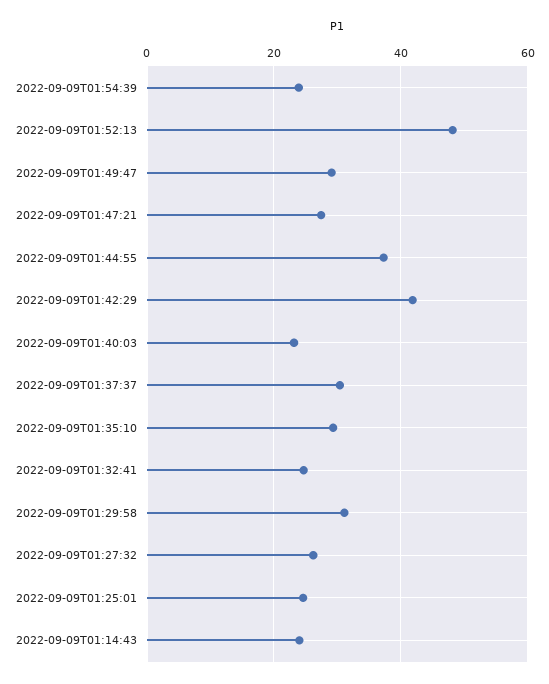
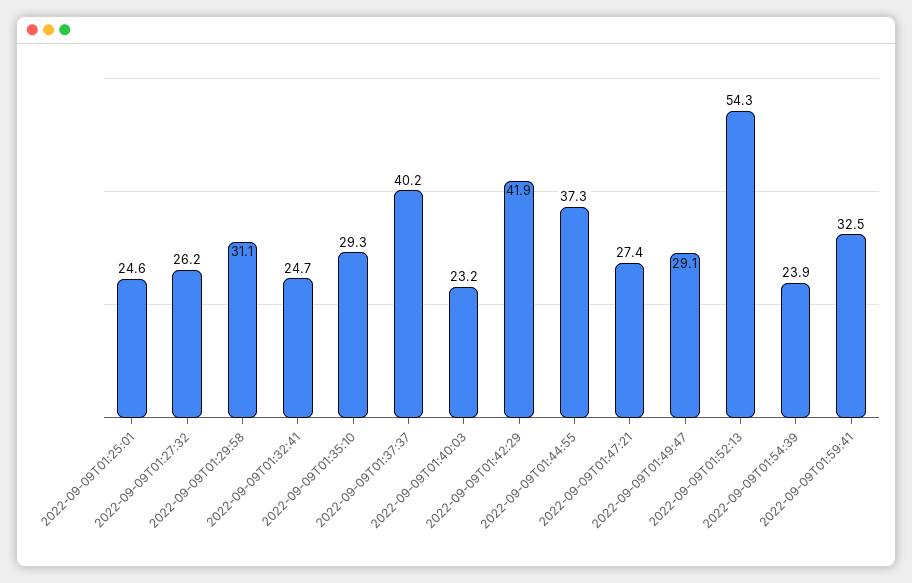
2022-09-09T01:52:13: 48 -> 54.3
2022-09-09T01:37:37: 30 -> 40.2
2022-09-09T01:14:43: 24 -> none
2022-09-09T01:59:41: none -> 32.5

